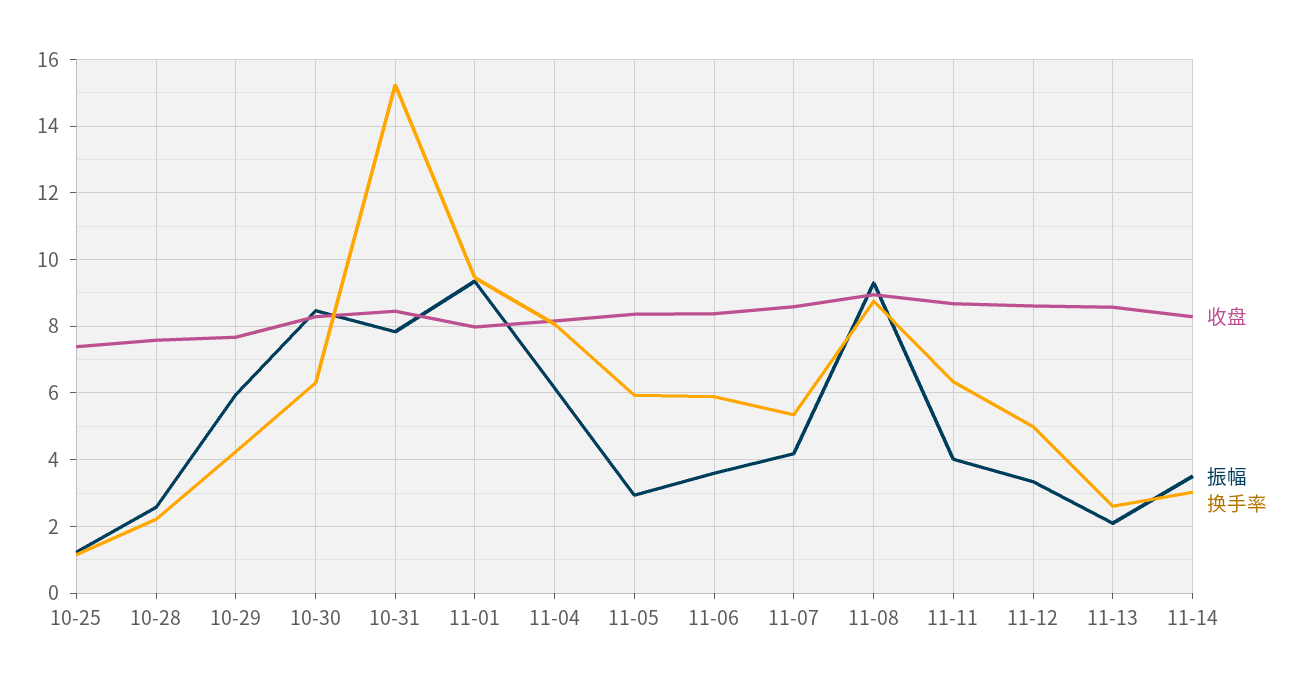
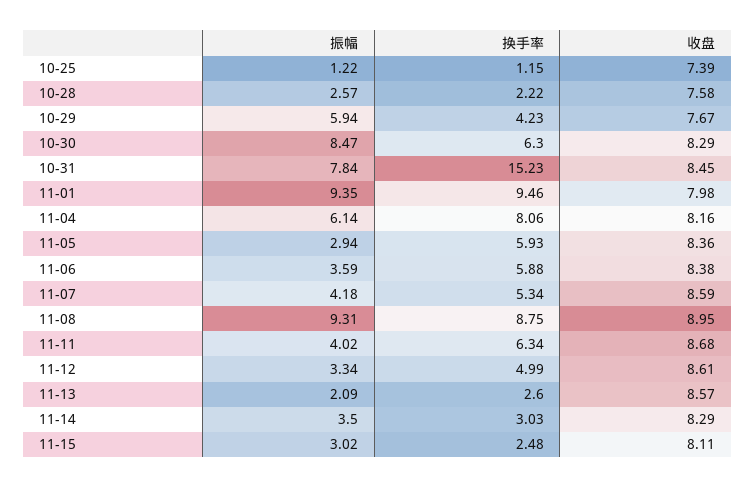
振幅, 11-15: none -> 3.02
换手率, 11-15: none -> 2.48
收盘, 11-15: none -> 8.11

